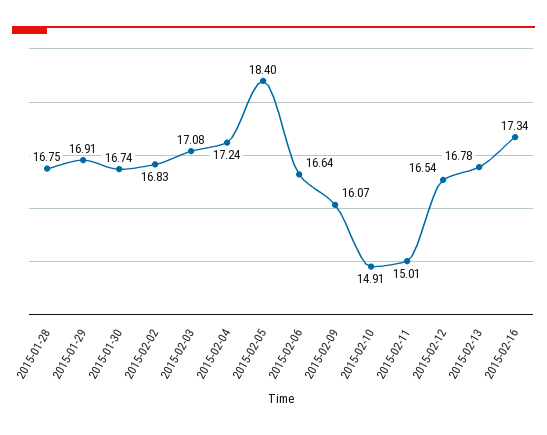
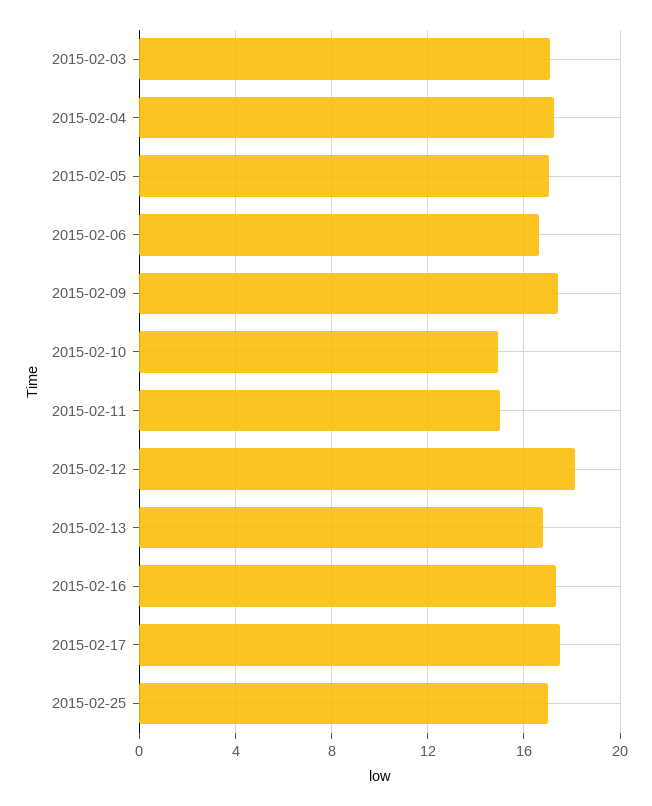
2015-01-28: 16.75 -> none
2015-01-29: 16.91 -> none
2015-01-30: 16.74 -> none
2015-02-02: 16.83 -> none
2015-02-05: 18.4 -> 17
2015-02-09: 16.07 -> 17.5
2015-02-12: 16.54 -> 18
2015-02-17: none -> 17.5
2015-02-25: none -> 17

